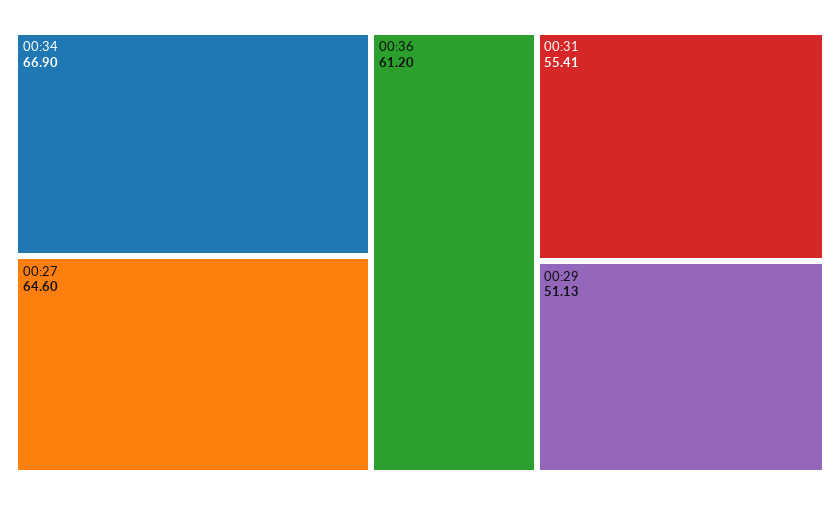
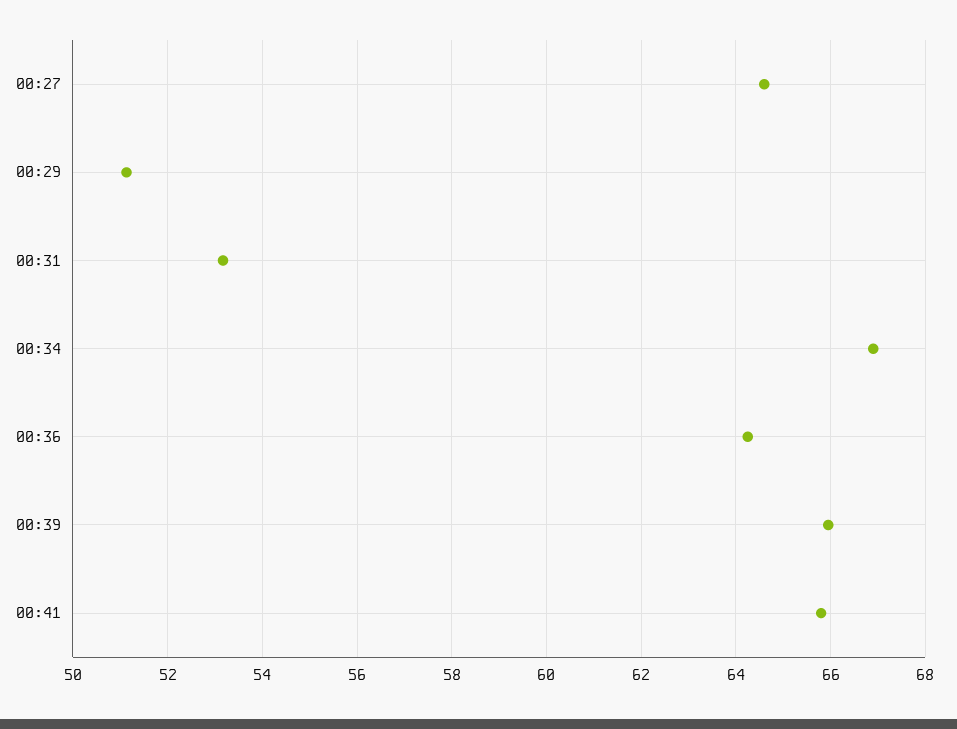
00:36: 61.2 -> 64.2
00:31: 55.41 -> 53.2
00:39: none -> 66
00:41: none -> 65.8

